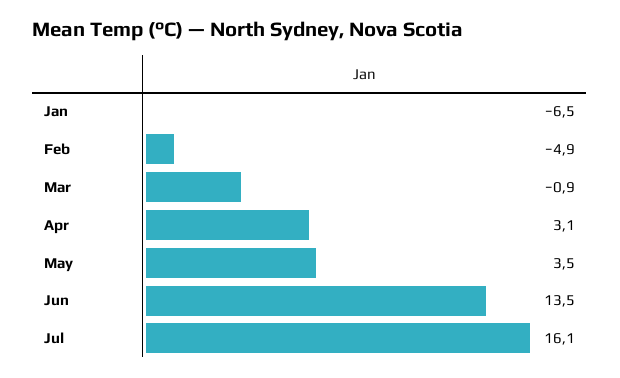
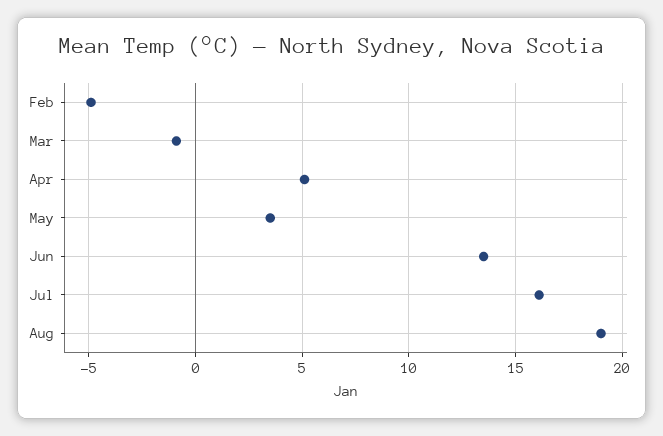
Jan: -6.5 -> none
Apr: 3.1 -> 5
Aug: none -> 19

